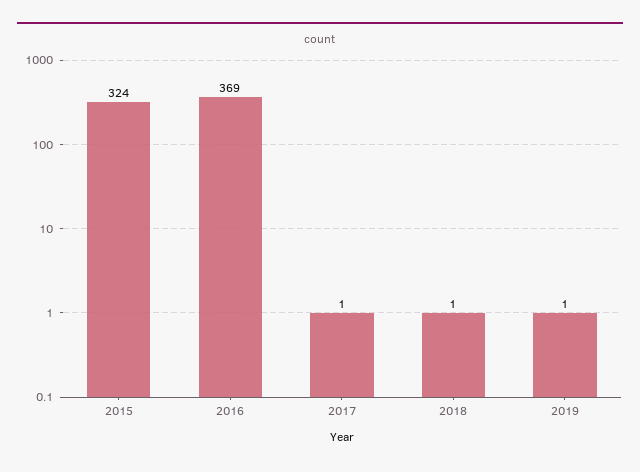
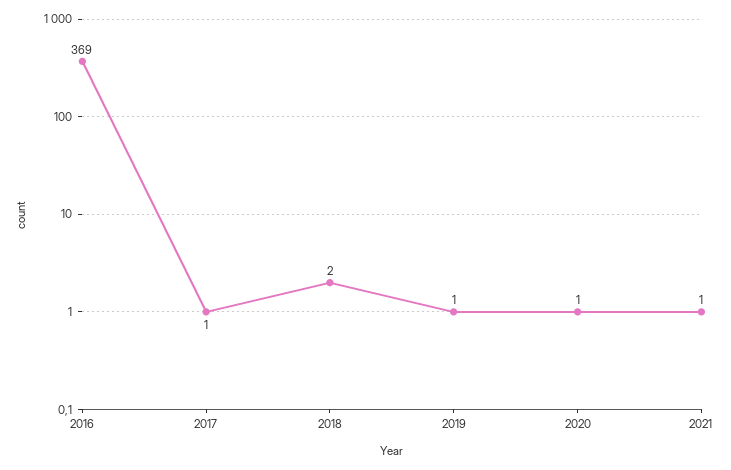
2015: 324 -> none
2018: 1 -> 2
2020: none -> 1
2021: none -> 1

